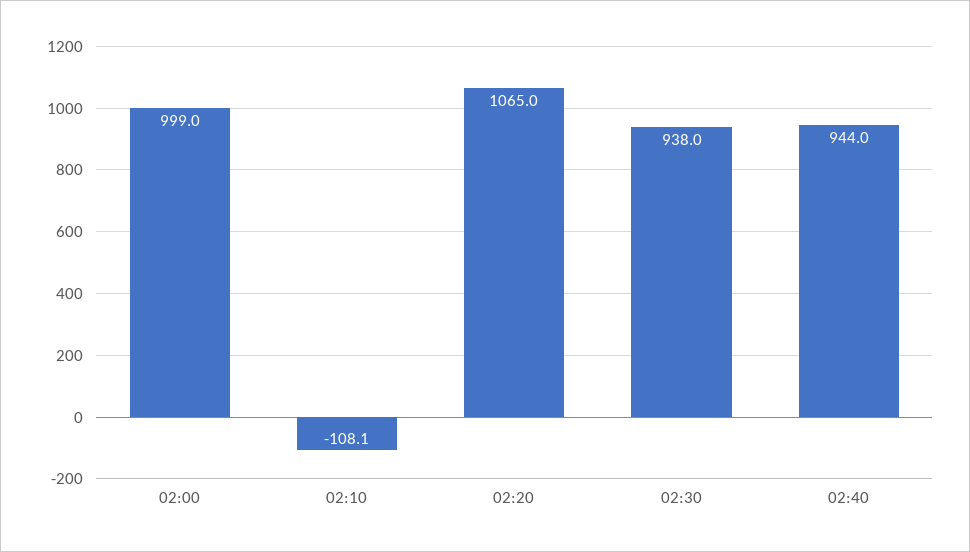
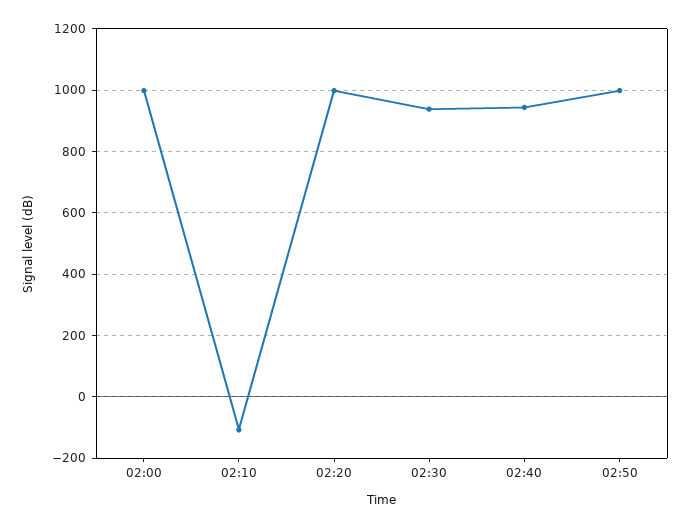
02:20: 1065 -> 1000
02:50: none -> 1000

